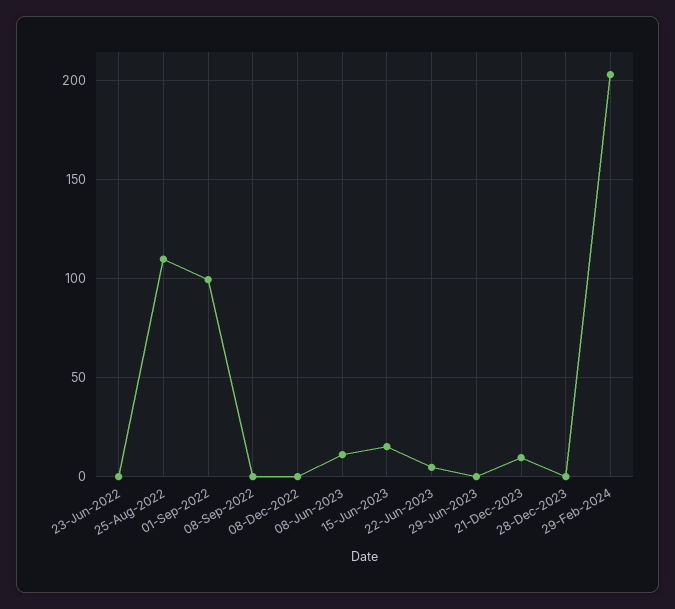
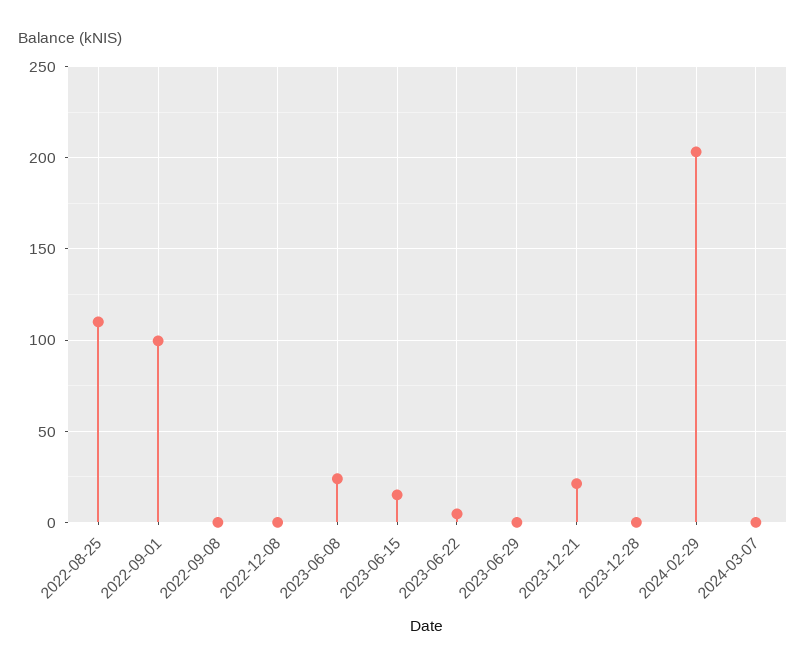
23-Jun-2022: 0 -> none
08-Jun-2023: 10 -> 25
21-Dec-2023: 10 -> 20
2024-03-07: none -> 0

